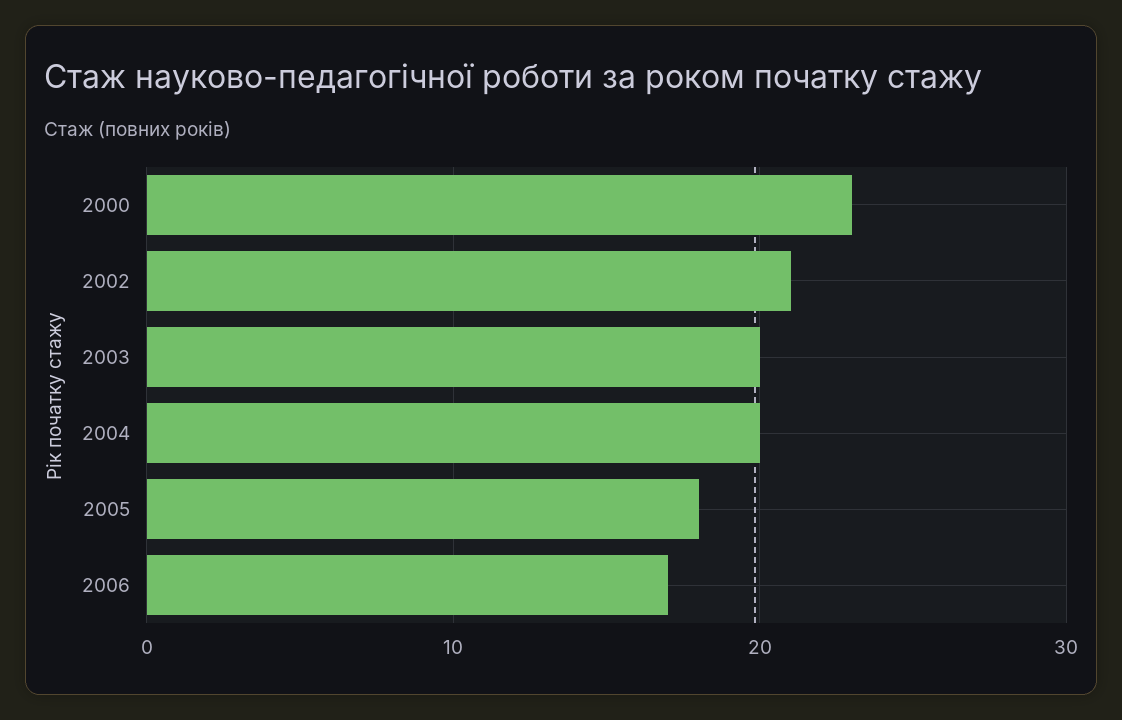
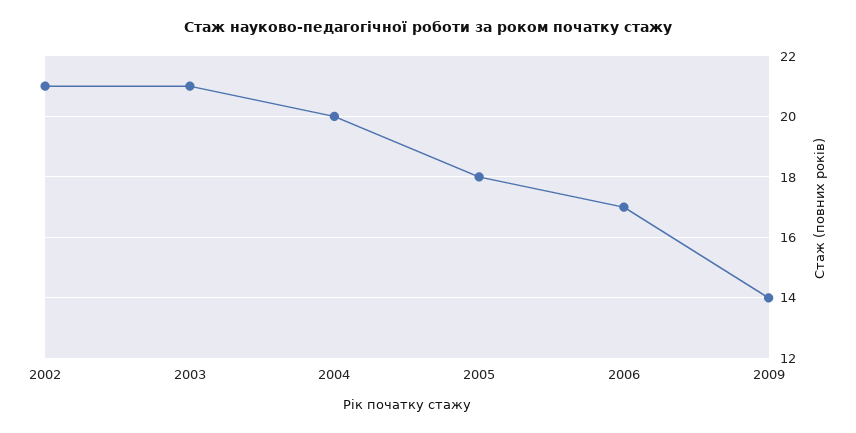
2000: 23 -> none
2003: 20 -> 21
2009: none -> 14

